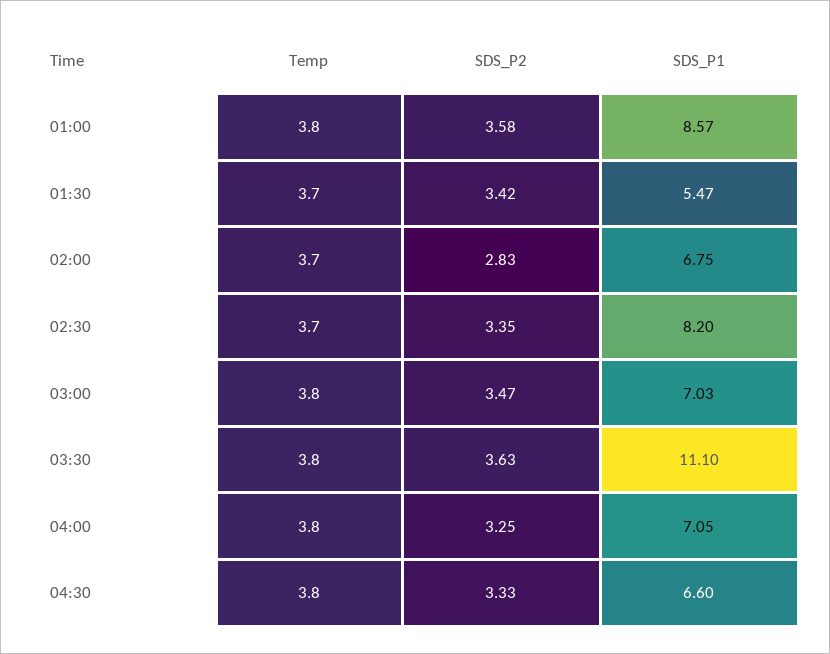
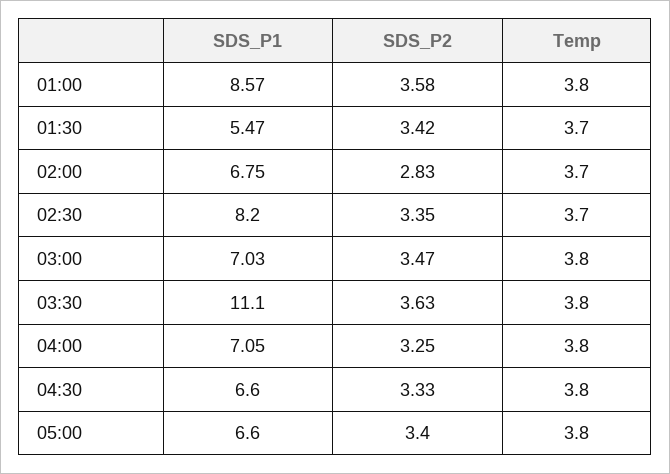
SDS_P1, 05:00: none -> 6.6
SDS_P2, 05:00: none -> 3.4
Temp, 05:00: none -> 3.8

